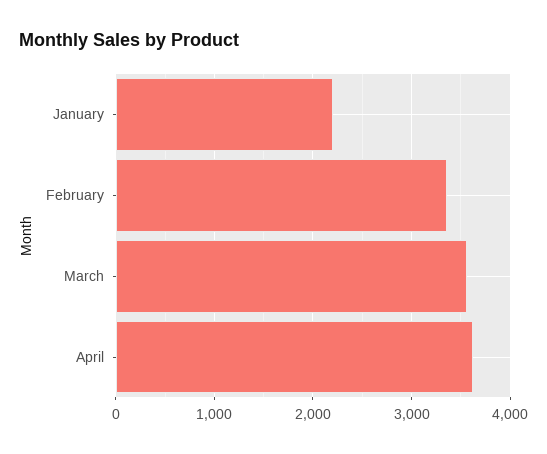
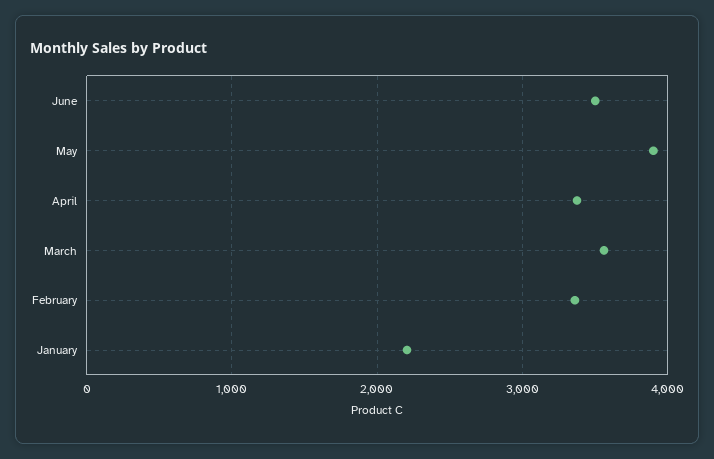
April: 3600 -> 3400
June: none -> 3500
May: none -> 3900

